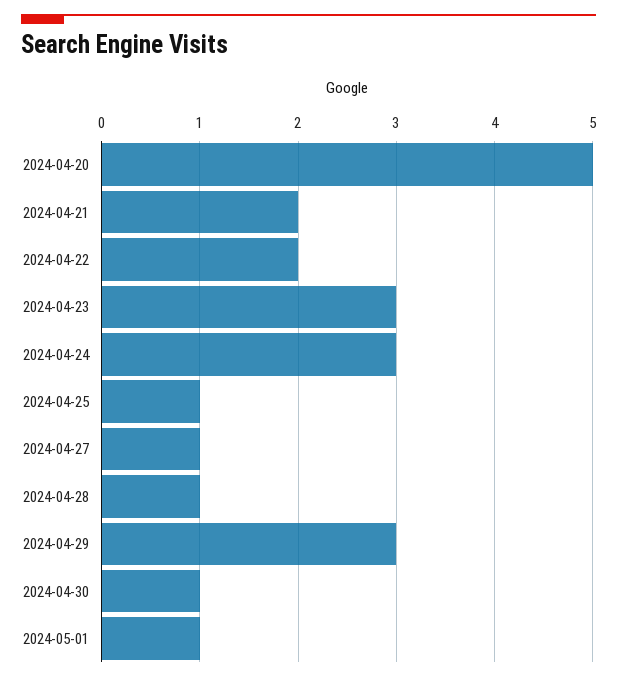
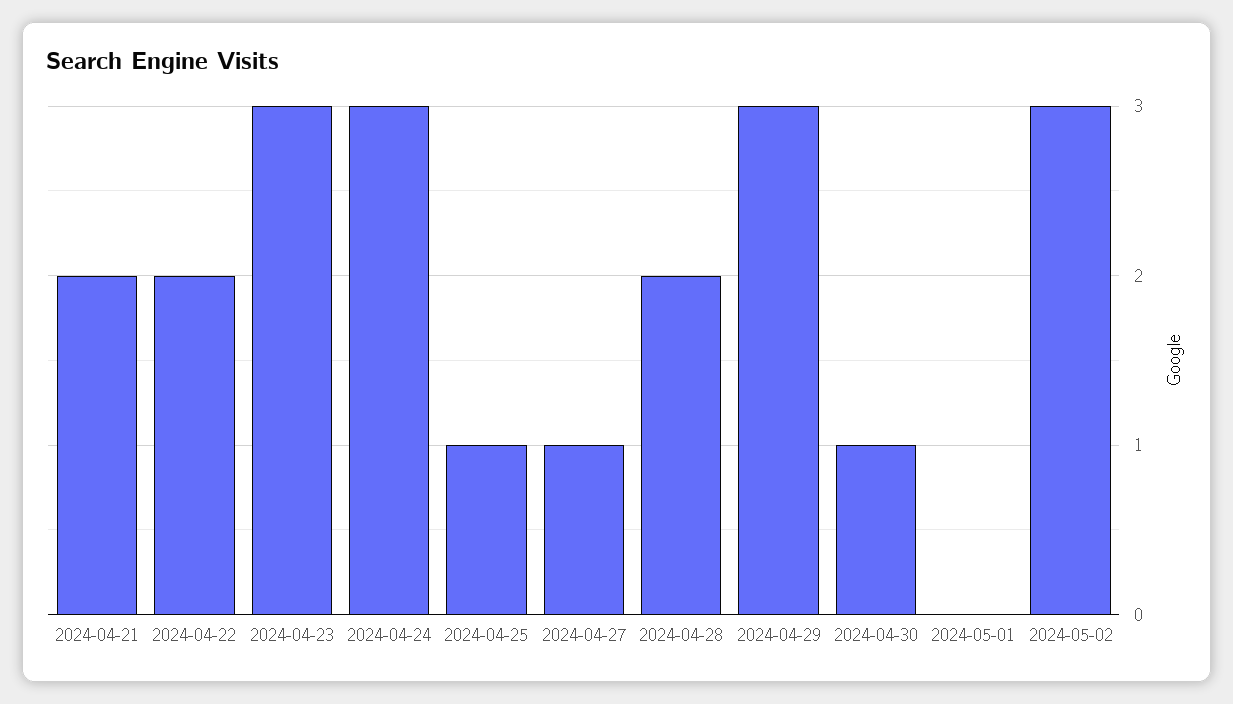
2024-04-20: 5 -> none
2024-04-28: 1 -> 2
2024-05-01: 1 -> 0
2024-05-02: none -> 3

